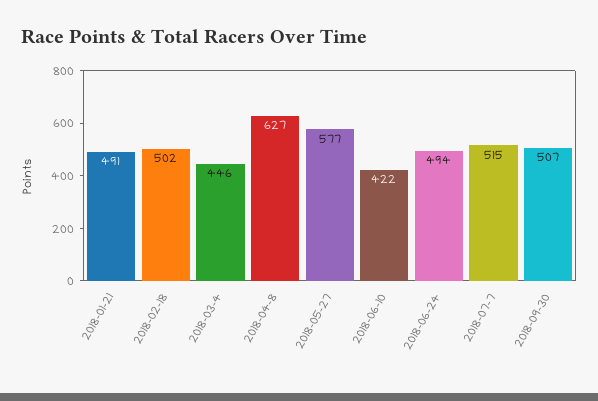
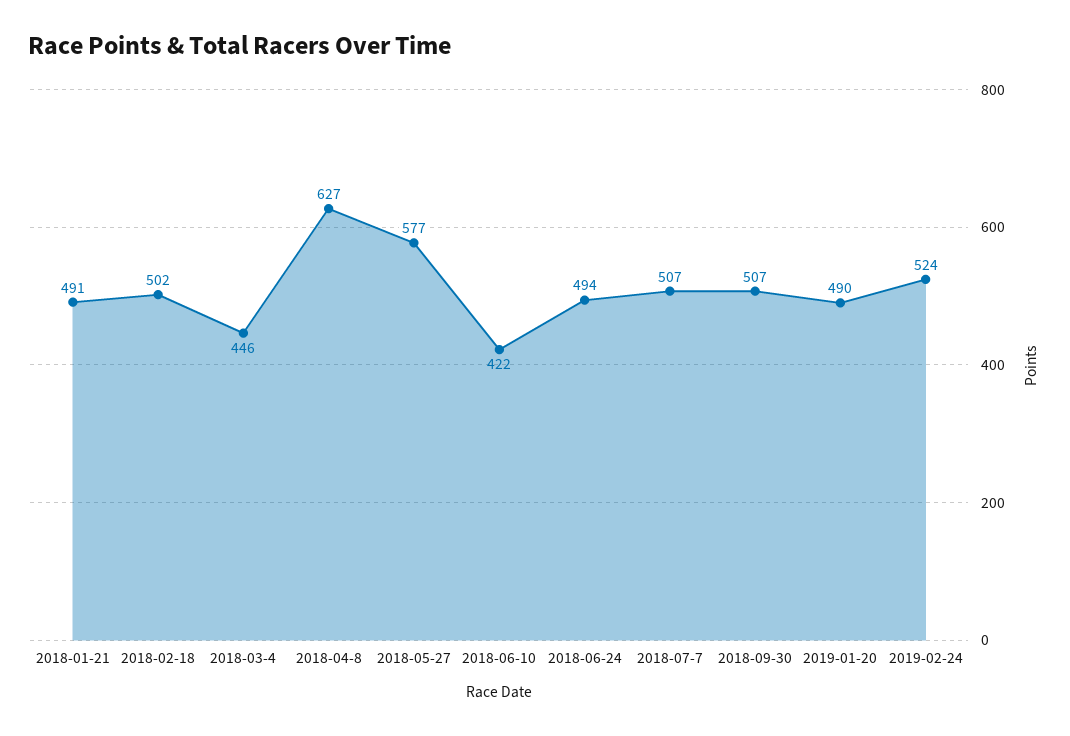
2018-07-7: 515 -> 507
2019-01-20: none -> 490
2019-02-24: none -> 524

